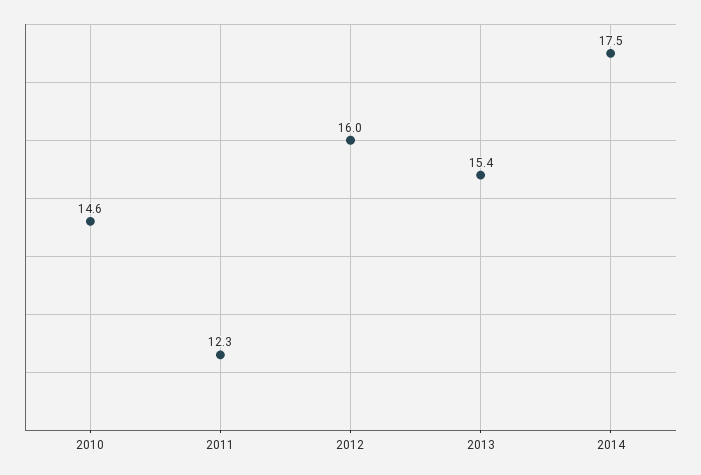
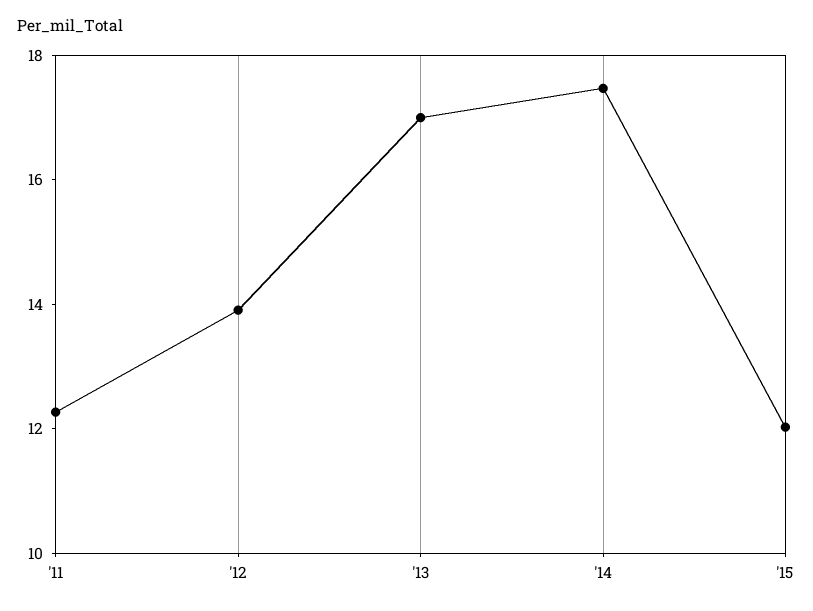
2010: 14.6 -> none
2012: 16 -> 14
2013: 15.4 -> 17
'15: none -> 12

